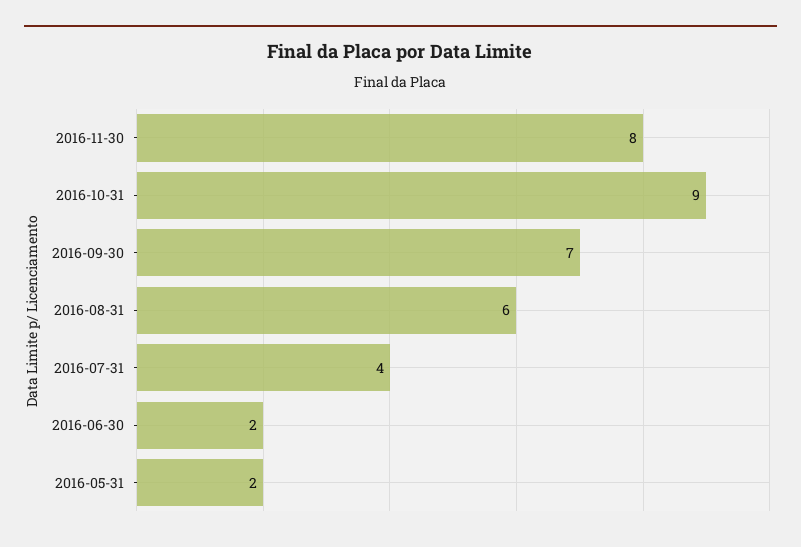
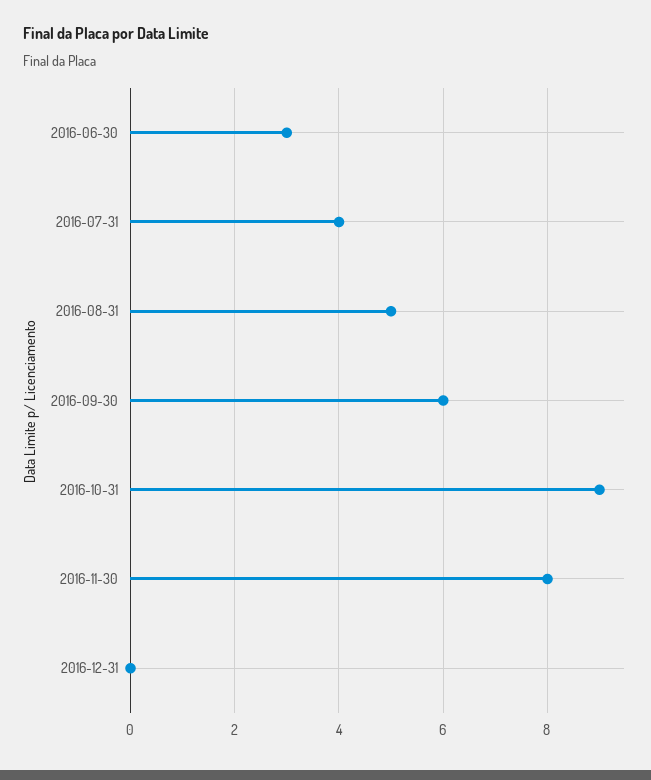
2016-09-30: 7 -> 6
2016-08-31: 6 -> 5
2016-06-30: 2 -> 3
2016-05-31: 2 -> none
2016-12-31: none -> 0

